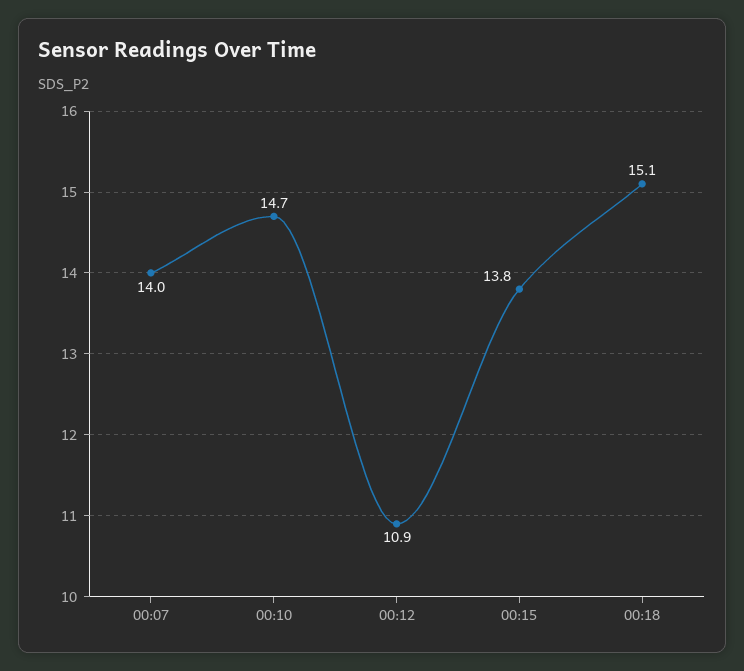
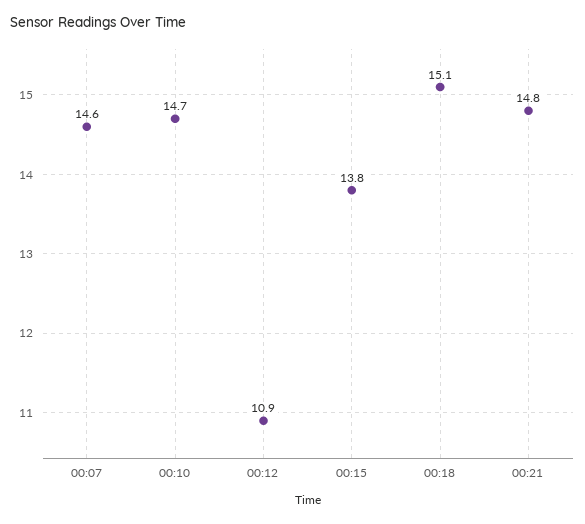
00:07: 14 -> 14.6
00:21: none -> 14.8

